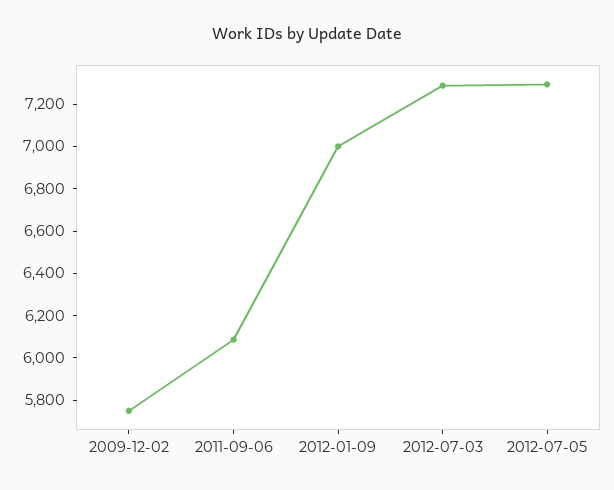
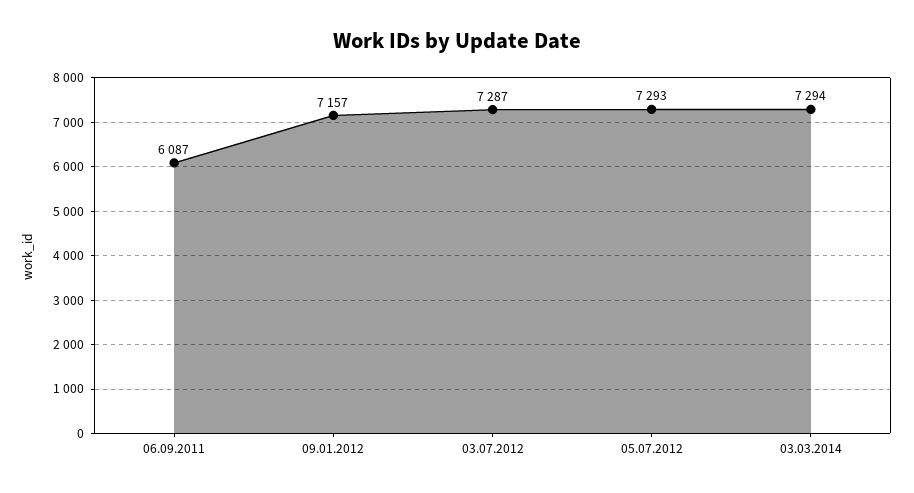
2009-12-02: 5750 -> none
2012-01-09: 7000 -> 7157
03.03.2014: none -> 7294

